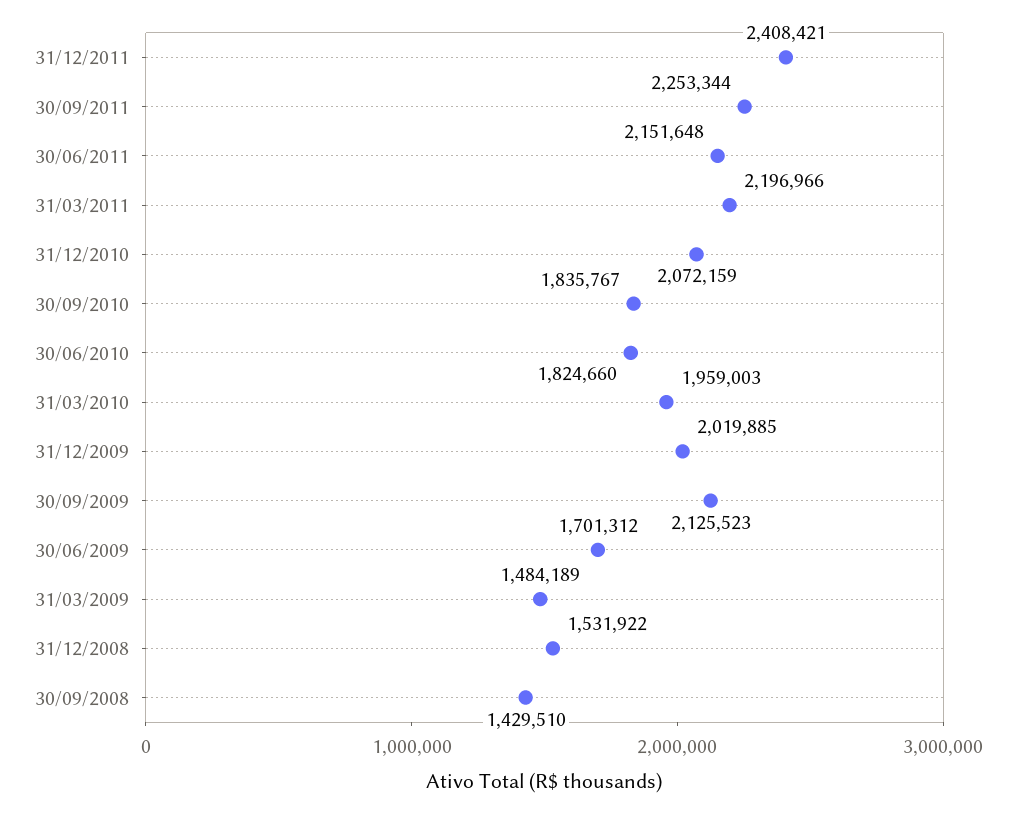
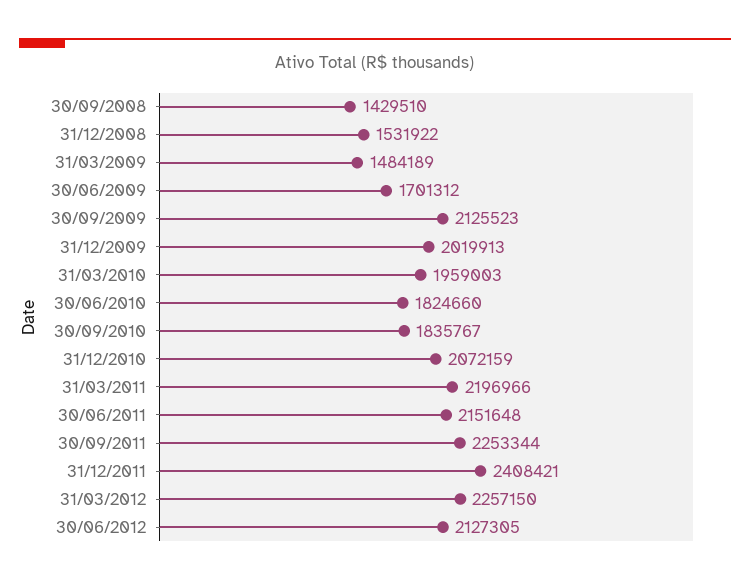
31/12/2009: 2019885 -> 2019913
31/03/2012: none -> 2257150
30/06/2012: none -> 2127305

